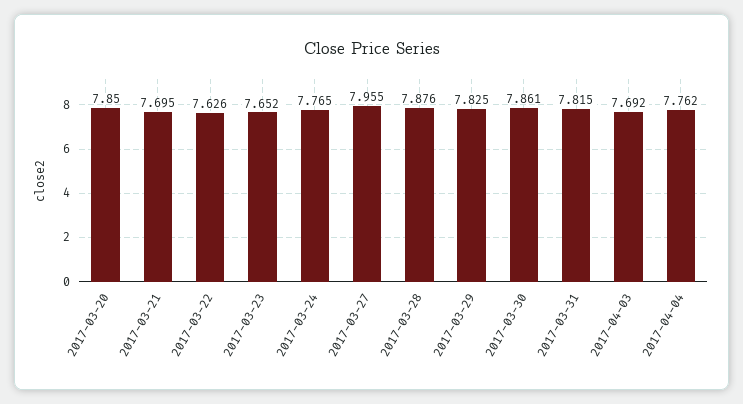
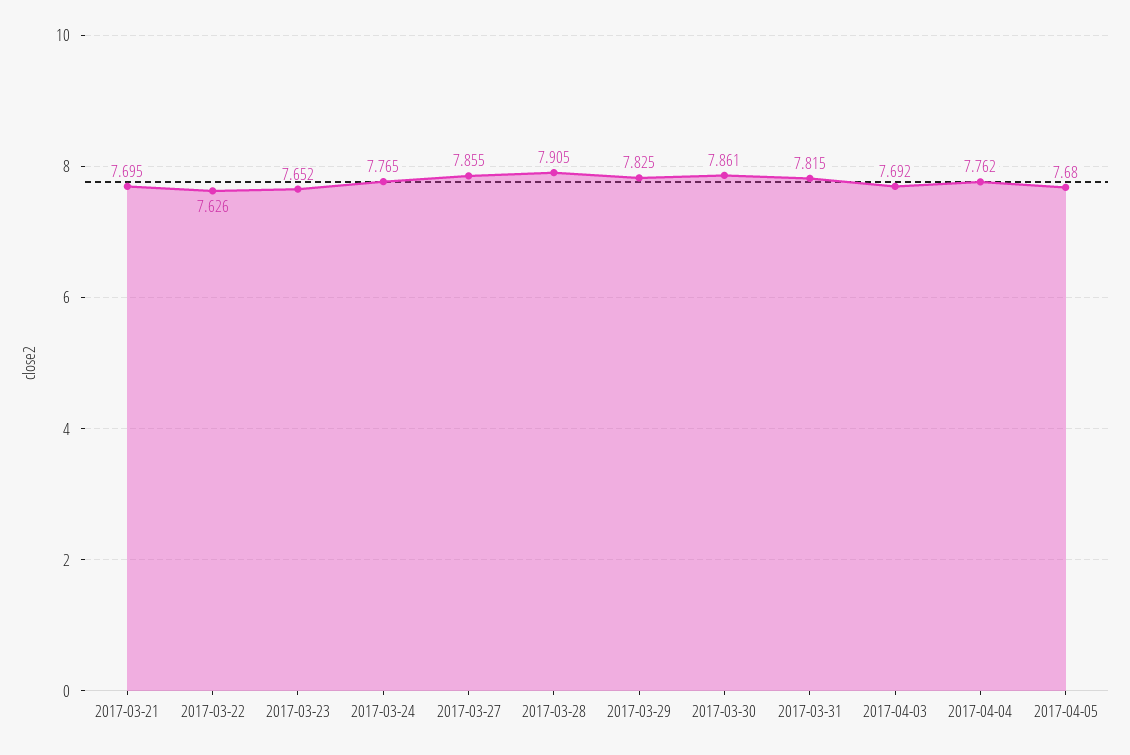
2017-03-20: 7.85 -> none
2017-03-27: 7.955 -> 7.855
2017-03-28: 7.876 -> 7.905
2017-04-05: none -> 7.68

